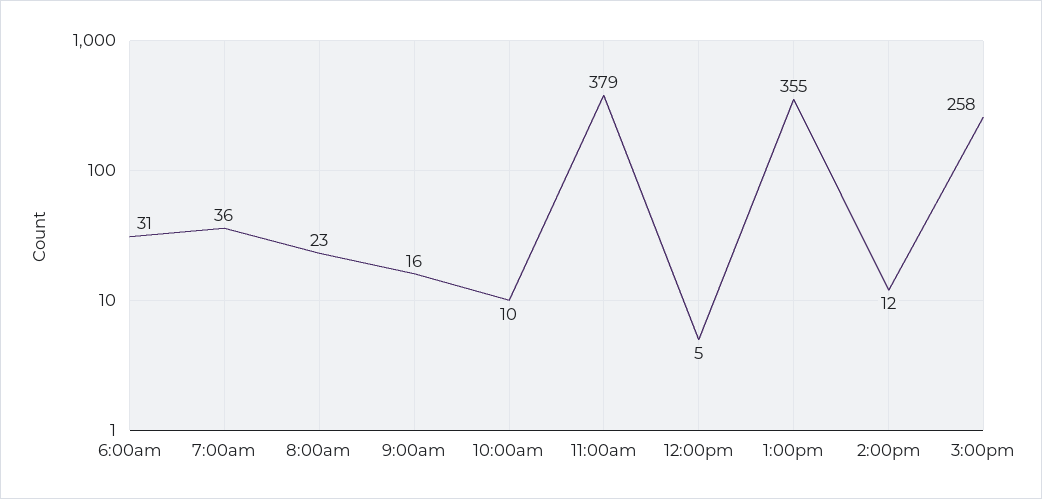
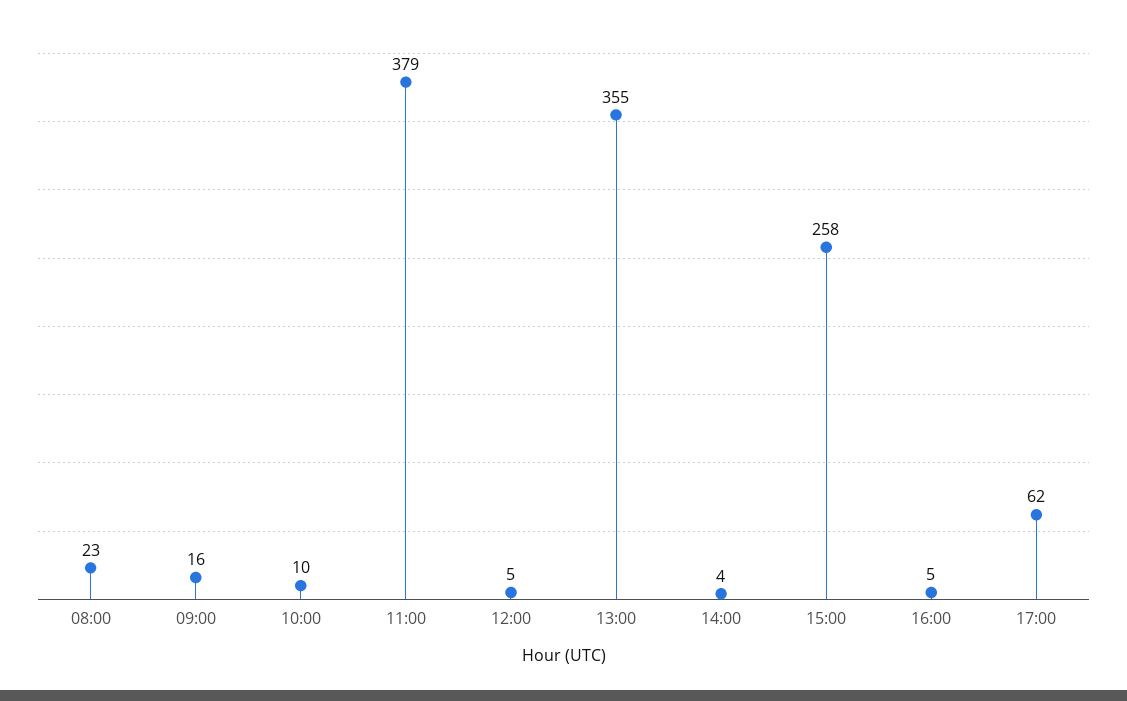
6:00am: 31 -> none
7:00am: 36 -> none
2:00pm: 12 -> 4
16:00: none -> 5
17:00: none -> 62

